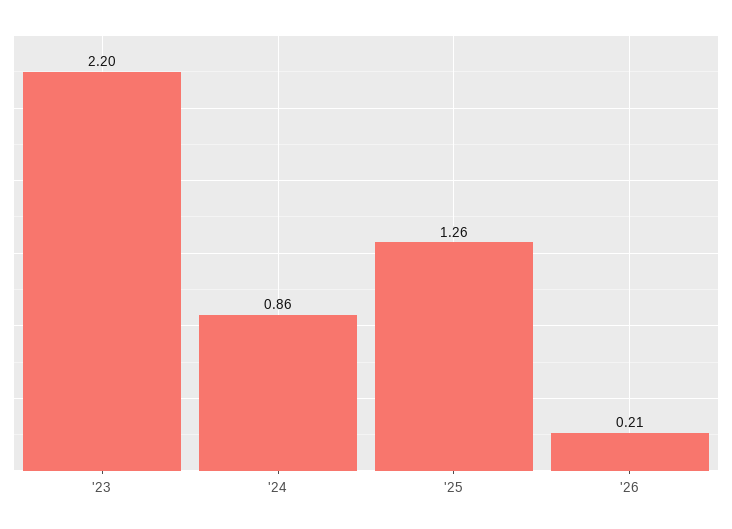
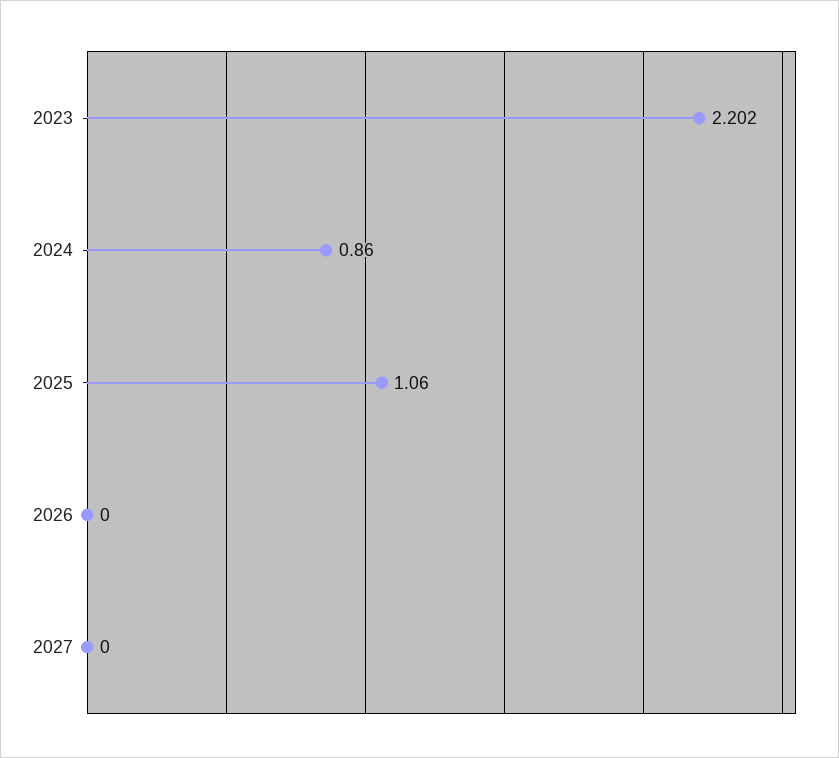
'25: 1.26 -> 1.06
'26: 0.21 -> 0
2027: none -> 0

